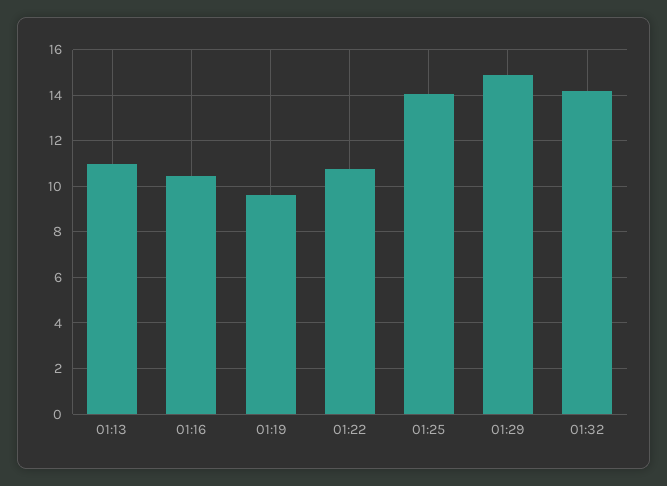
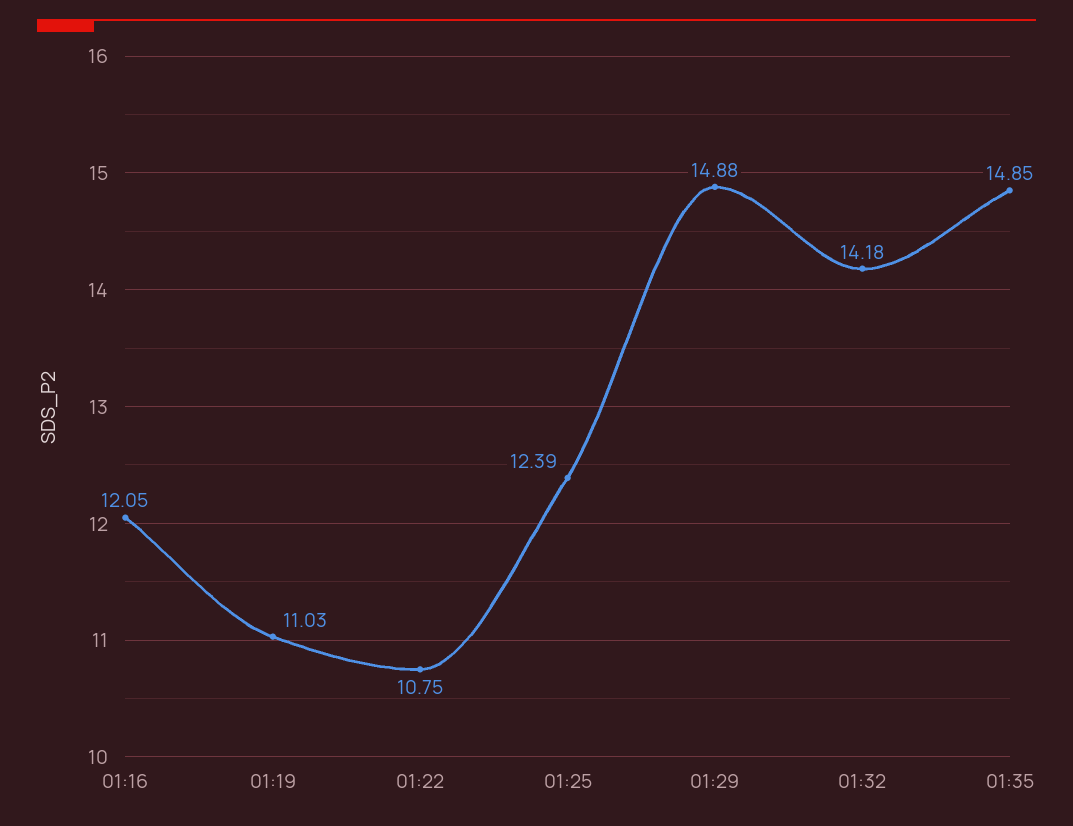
01:13: 11 -> none
01:16: 10.5 -> 12.05
01:19: 9.5 -> 11.03
01:25: 14 -> 12.39
01:35: none -> 14.85

